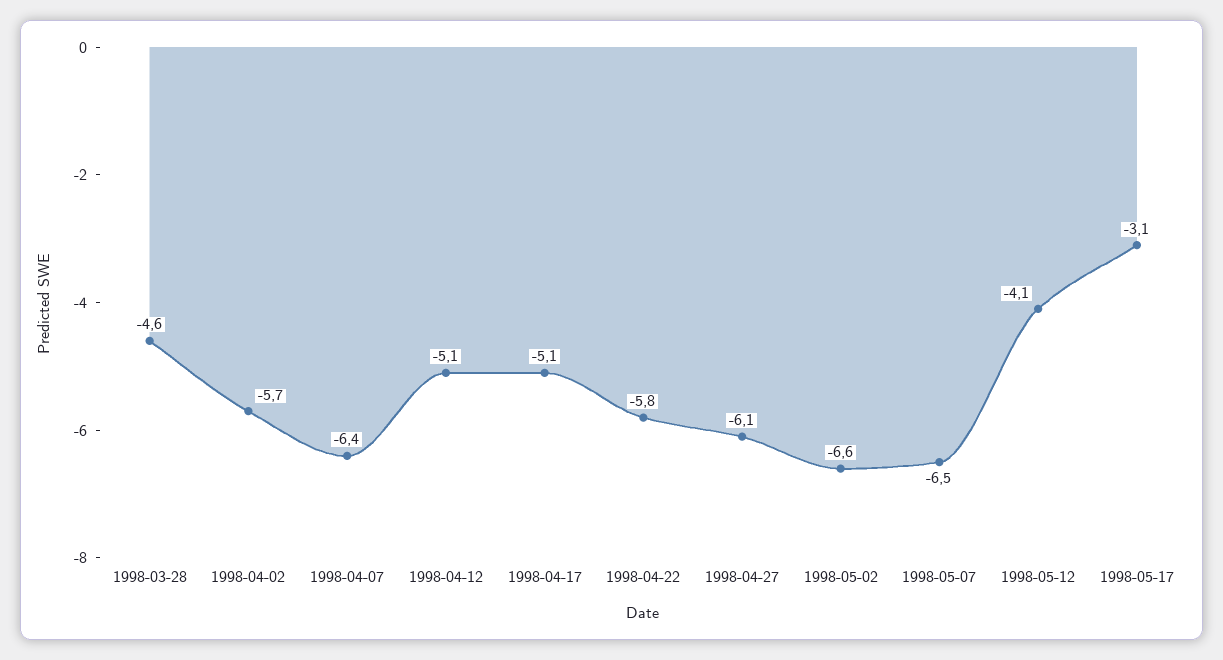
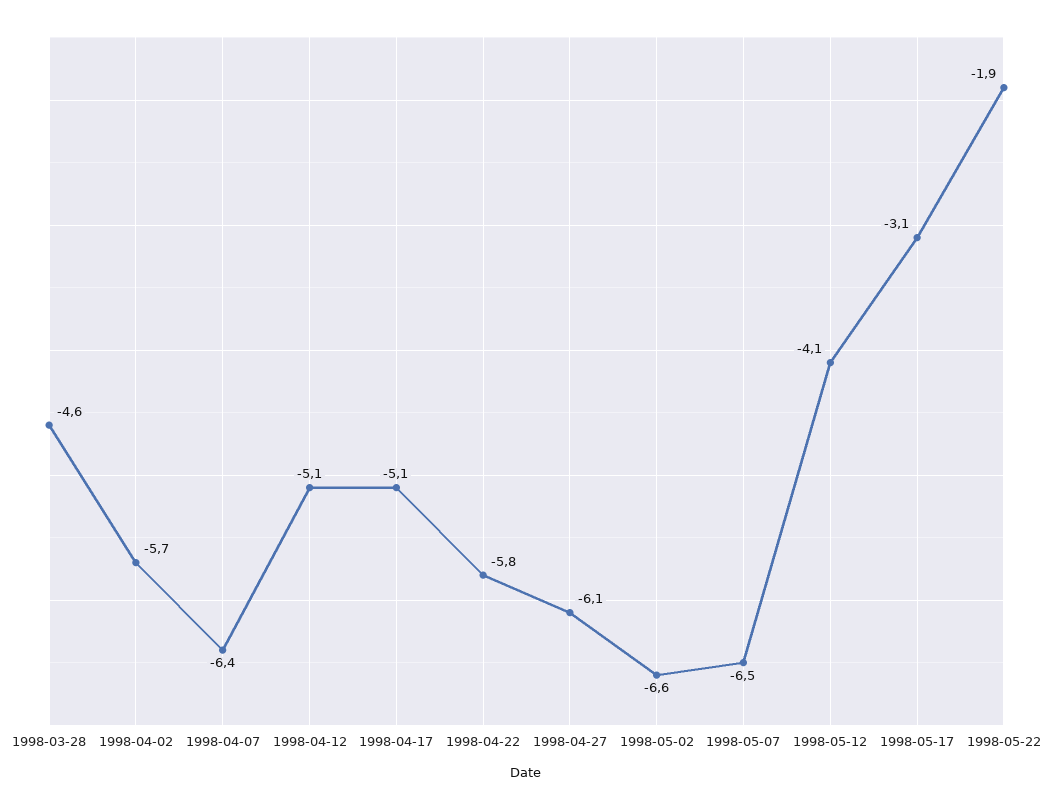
1998-05-22: none -> -1.9

